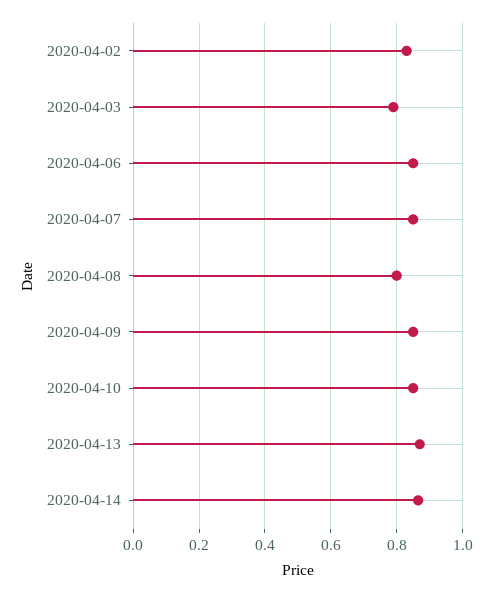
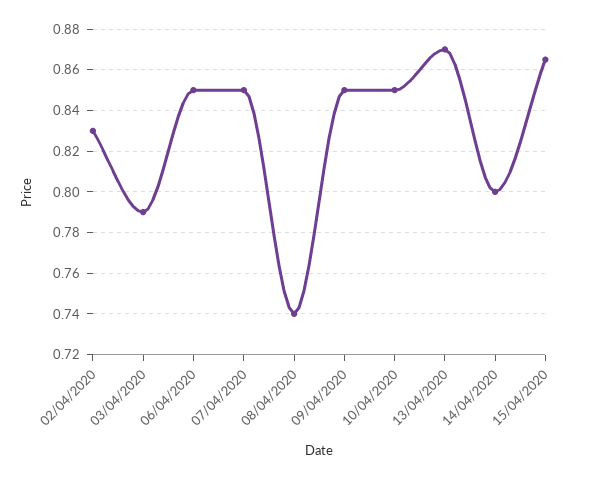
2020-04-08: 0.8 -> 0.74
2020-04-14: 0.86 -> 0.8
15/04/2020: none -> 0.865

